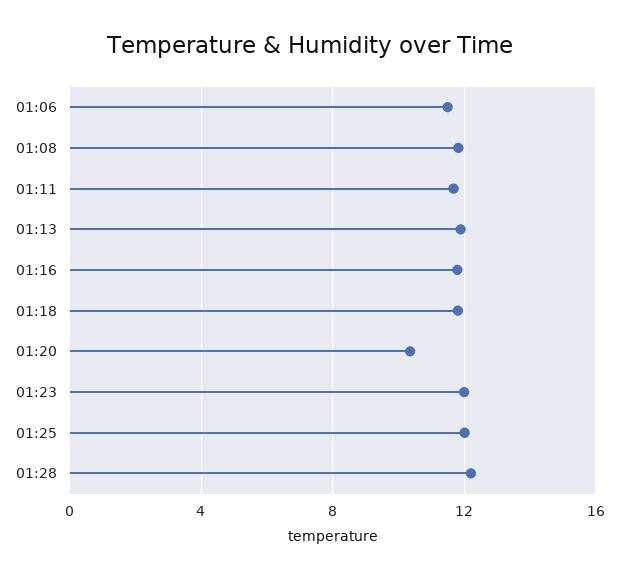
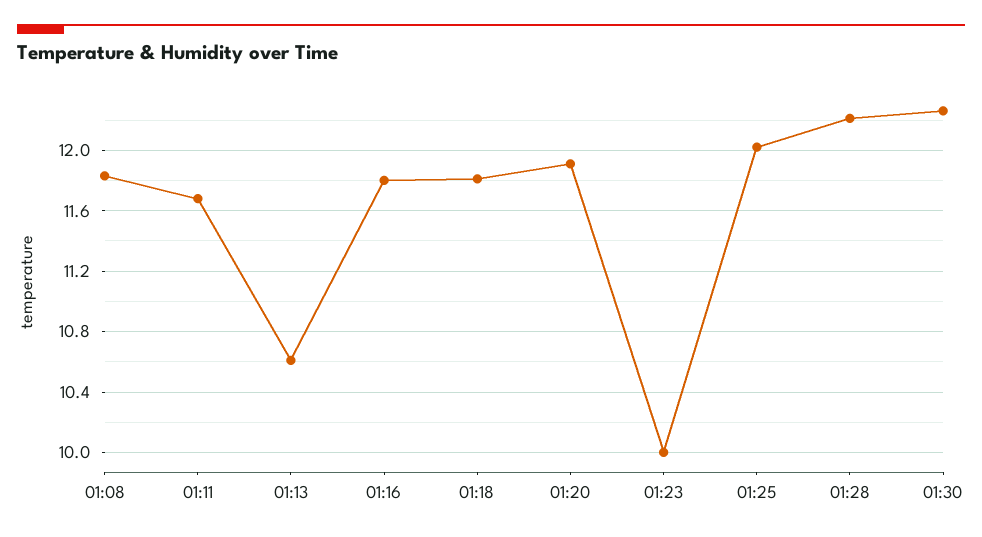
01:06: 11.5 -> none
01:13: 12 -> 10.6
01:20: 10.5 -> 11.9
01:23: 12 -> 10
01:30: none -> 12.25

